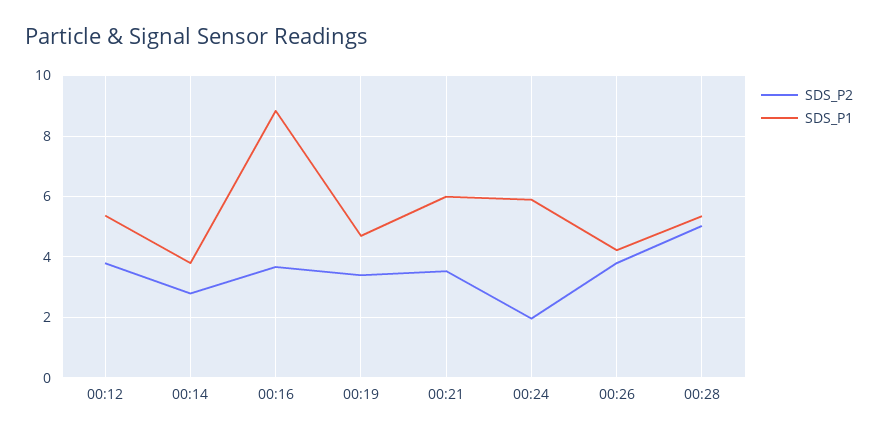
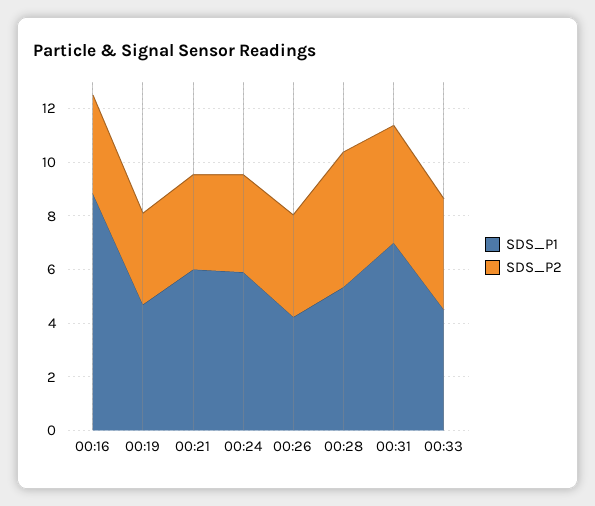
SDS_P2, 00:12: 3.8 -> none
SDS_P1, 00:12: 5.4 -> none
SDS_P2, 00:14: 2.8 -> none
SDS_P1, 00:14: 3.8 -> none
SDS_P2, 00:24: 2 -> 3.5
SDS_P1, 00:31: none -> 7
SDS_P2, 00:31: none -> 4.5
SDS_P1, 00:33: none -> 4.5
SDS_P2, 00:33: none -> 4

